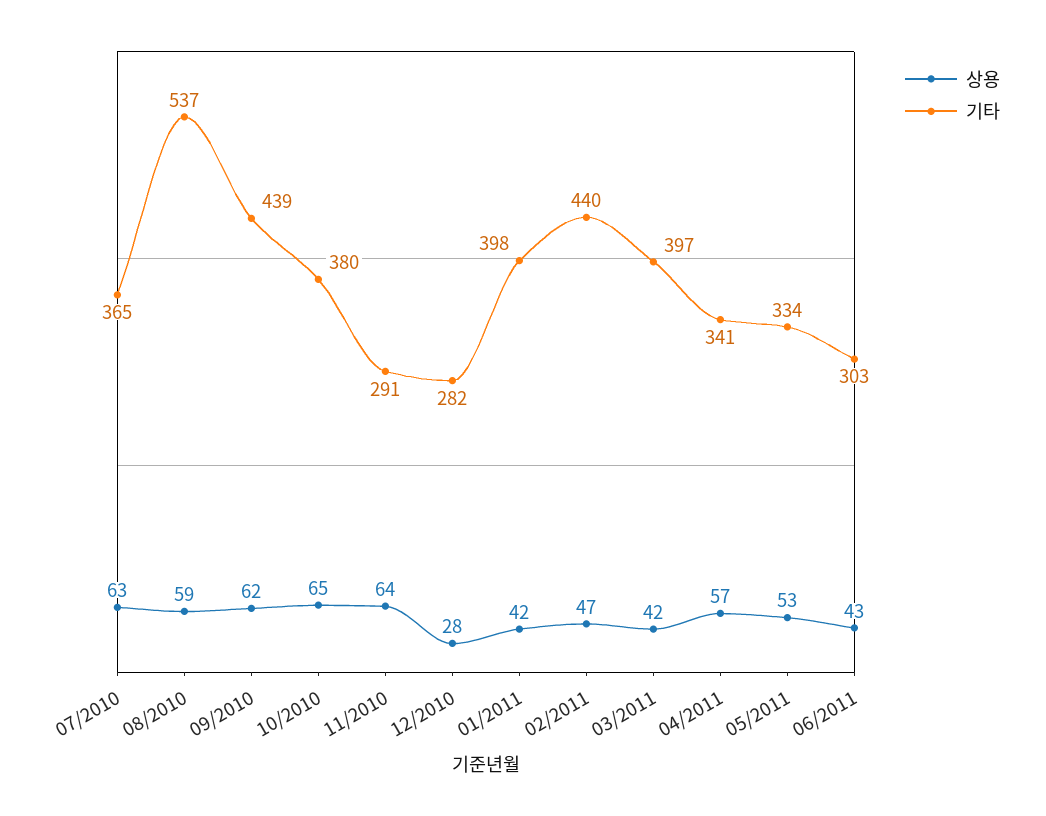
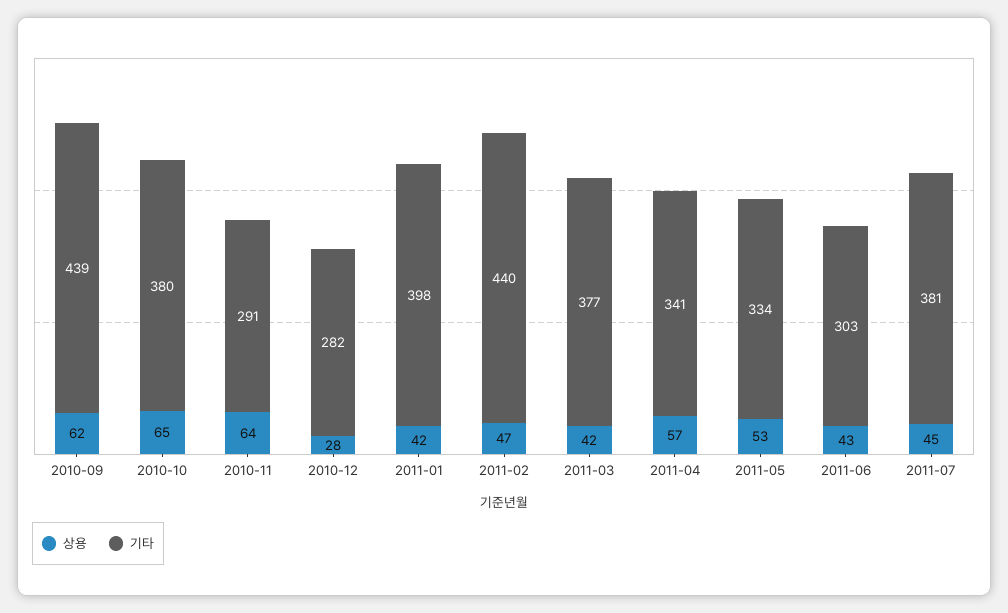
상용, 07/2010: 63 -> none
기타, 07/2010: 365 -> none
상용, 08/2010: 59 -> none
기타, 08/2010: 537 -> none
기타, 03/2011: 397 -> 377
상용, 2011-07: none -> 45
기타, 2011-07: none -> 381

